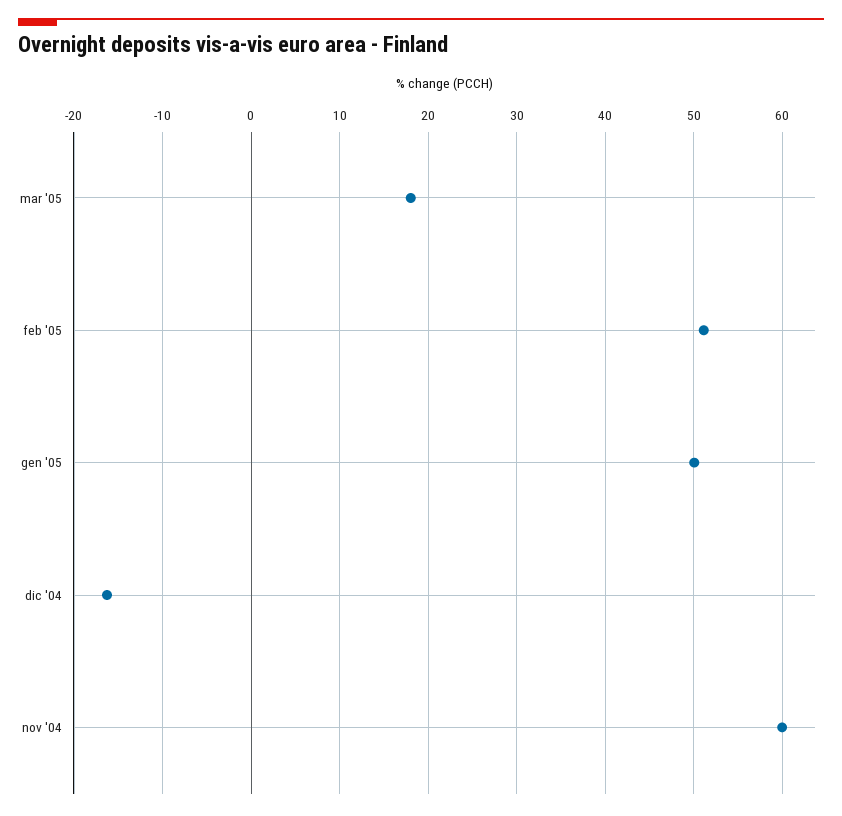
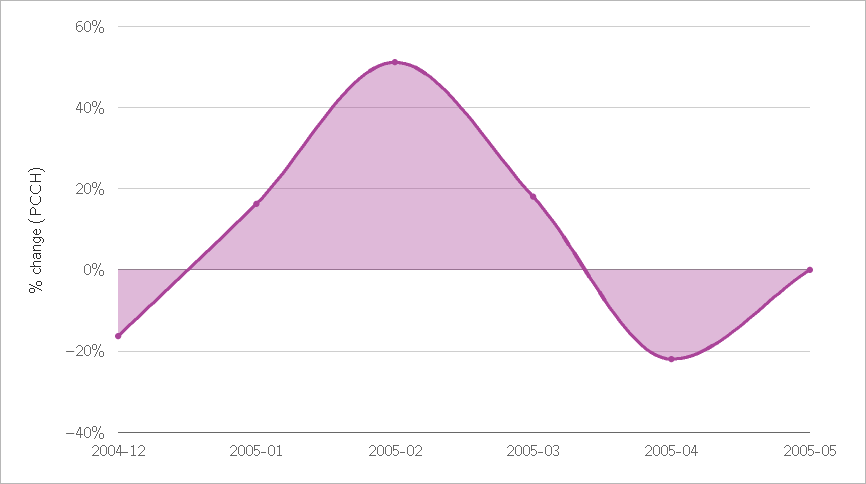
gen '05: 50 -> 16
nov '04: 60 -> none
2005-04: none -> -22
2005-05: none -> 0

